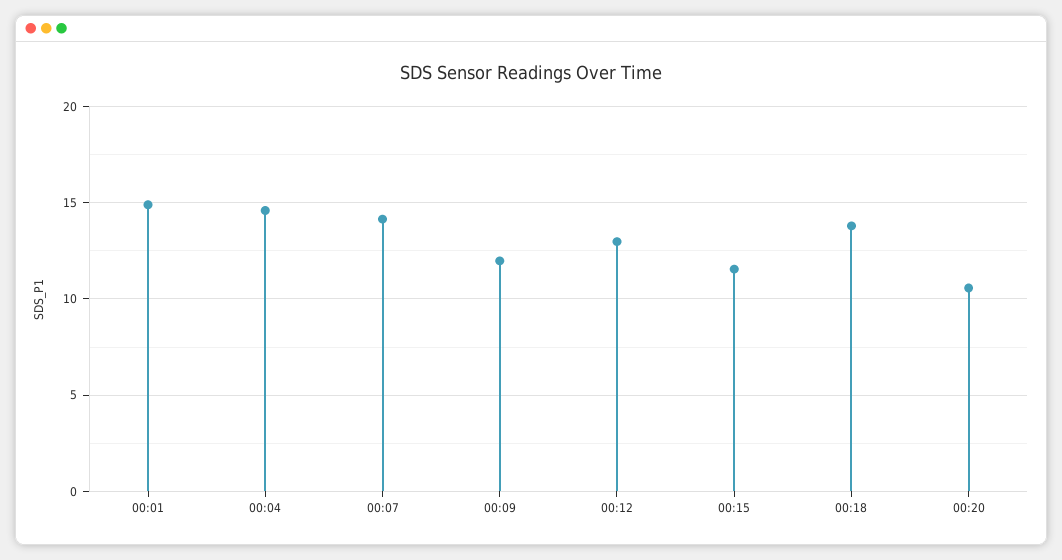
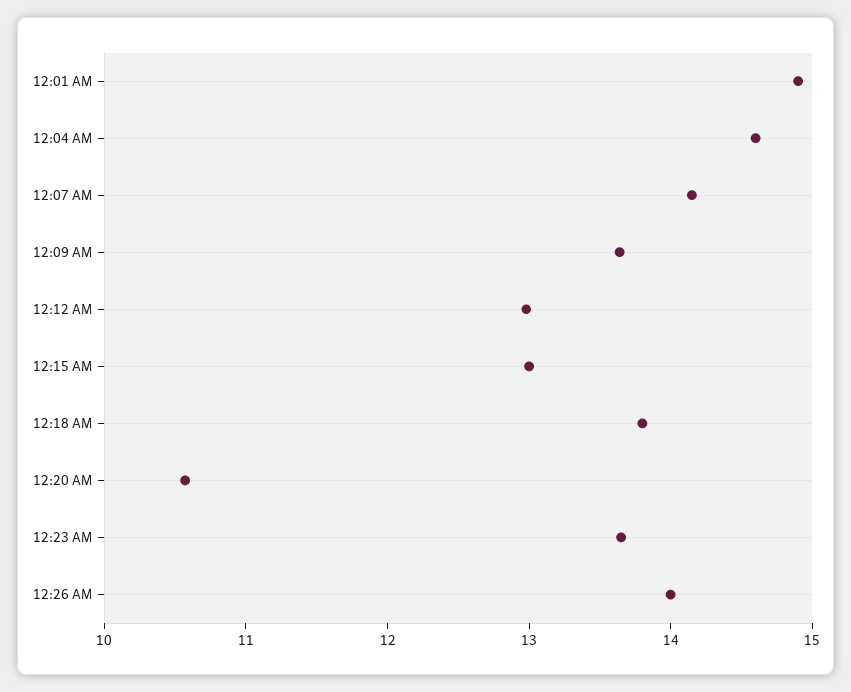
00:09: 12 -> 13.6
00:15: 11.5 -> 13
12:23 AM: none -> 13.6
12:26 AM: none -> 14

